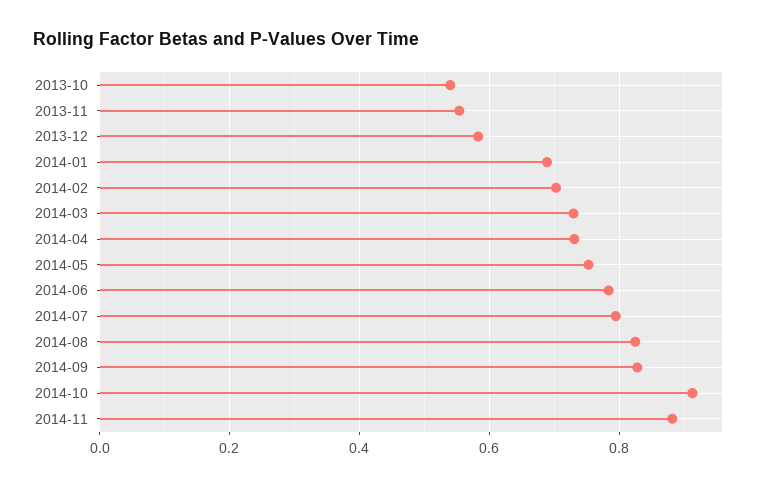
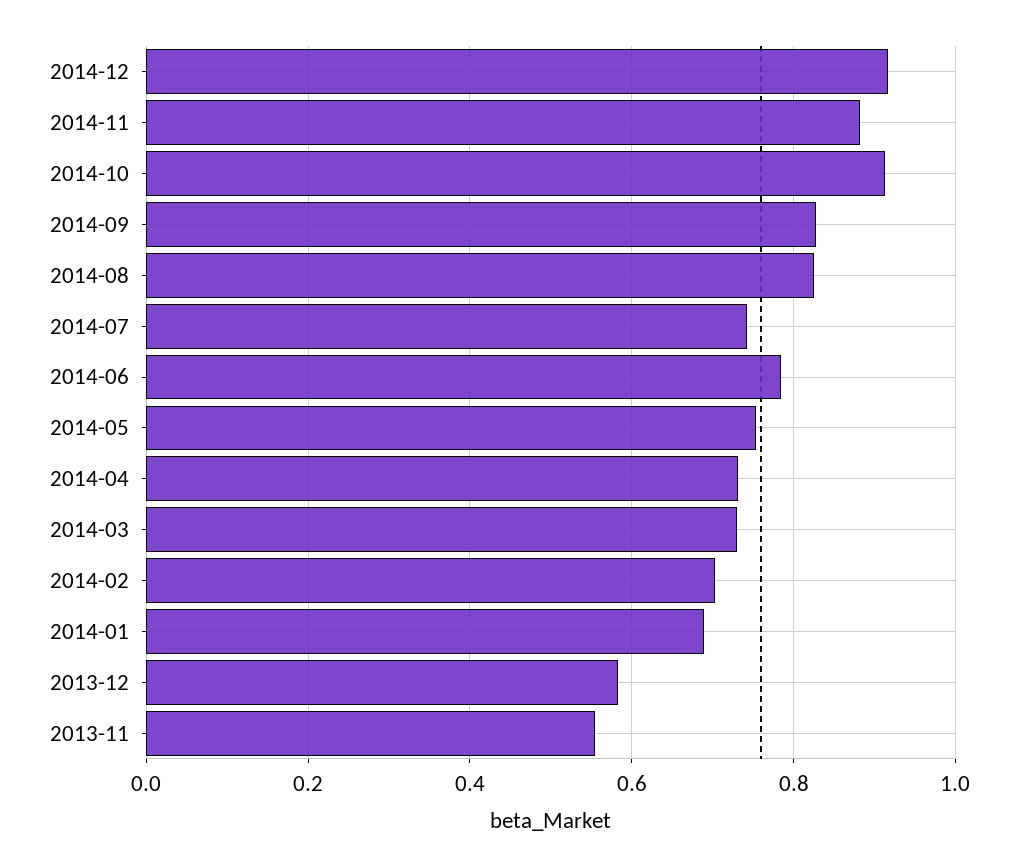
2013-10: 0.54 -> none
2014-07: 0.8 -> 0.74
2014-12: none -> 0.92

